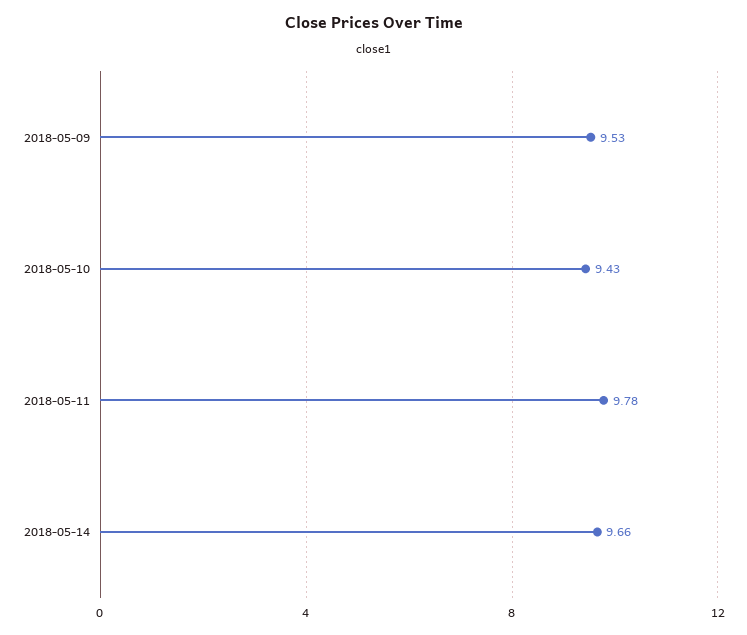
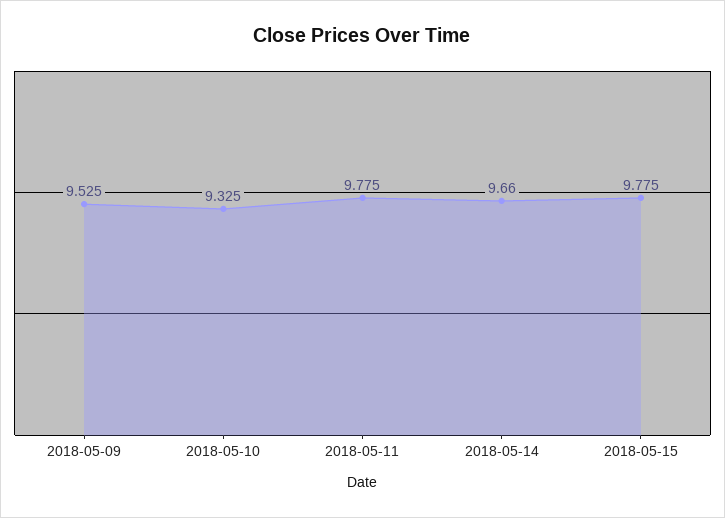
2018-05-10: 9.43 -> 9.325
2018-05-15: none -> 9.775

